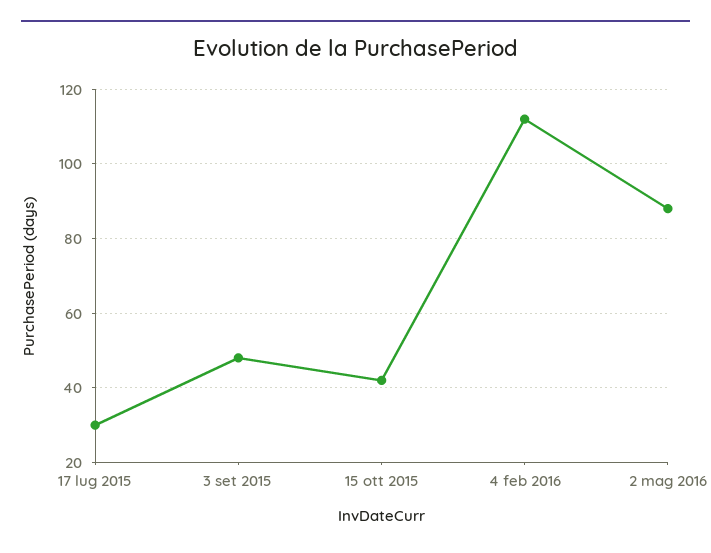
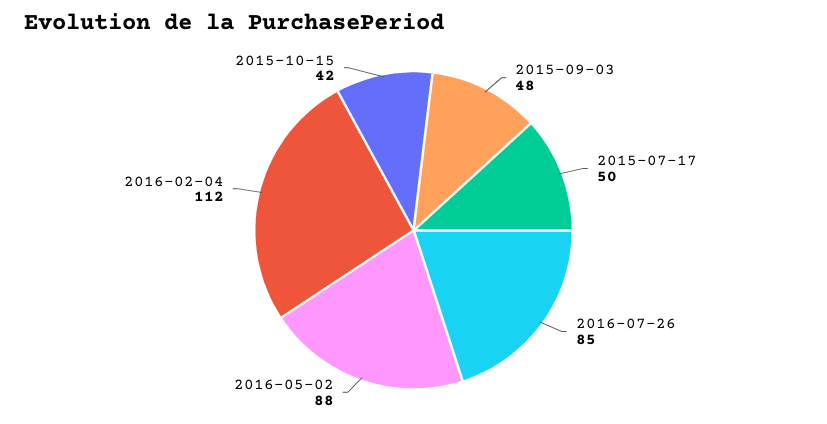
17 lug 2015: 30 -> 50
2016-07-26: none -> 85

